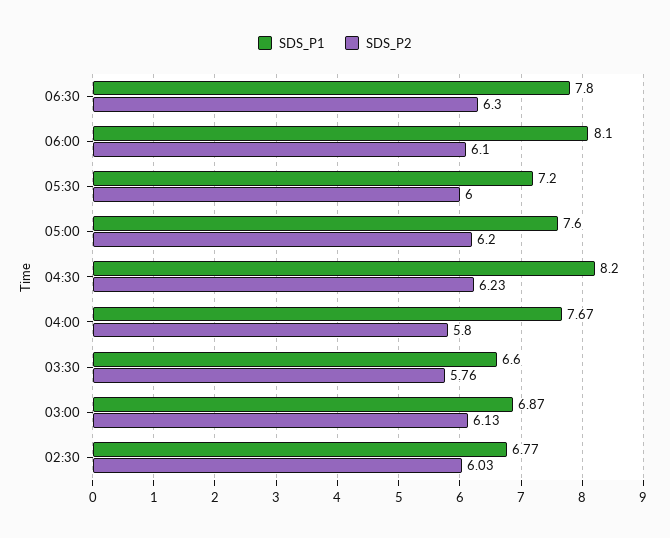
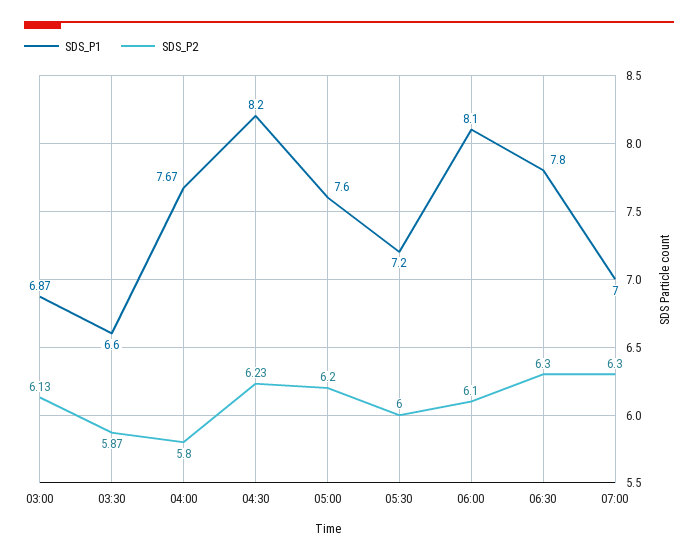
SDS_P2, 03:30: 5.76 -> 5.87
SDS_P1, 02:30: 6.77 -> none
SDS_P2, 02:30: 6.03 -> none
SDS_P1, 07:00: none -> 7
SDS_P2, 07:00: none -> 6.3

